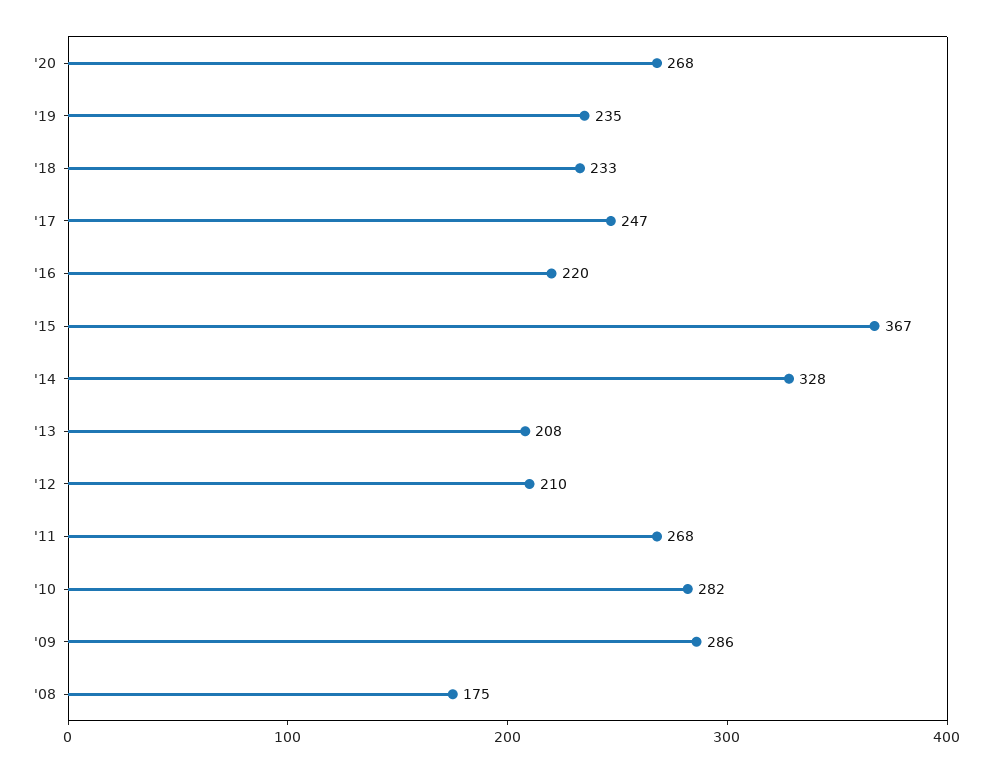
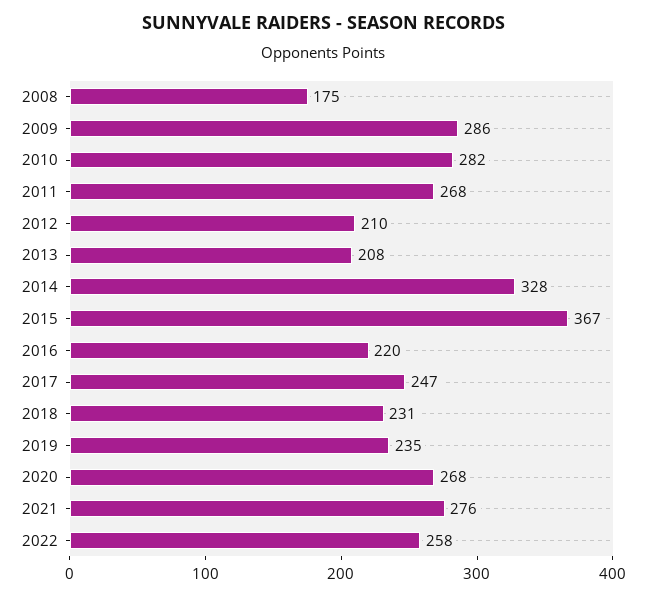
'18: 233 -> 231
2021: none -> 276
2022: none -> 258

